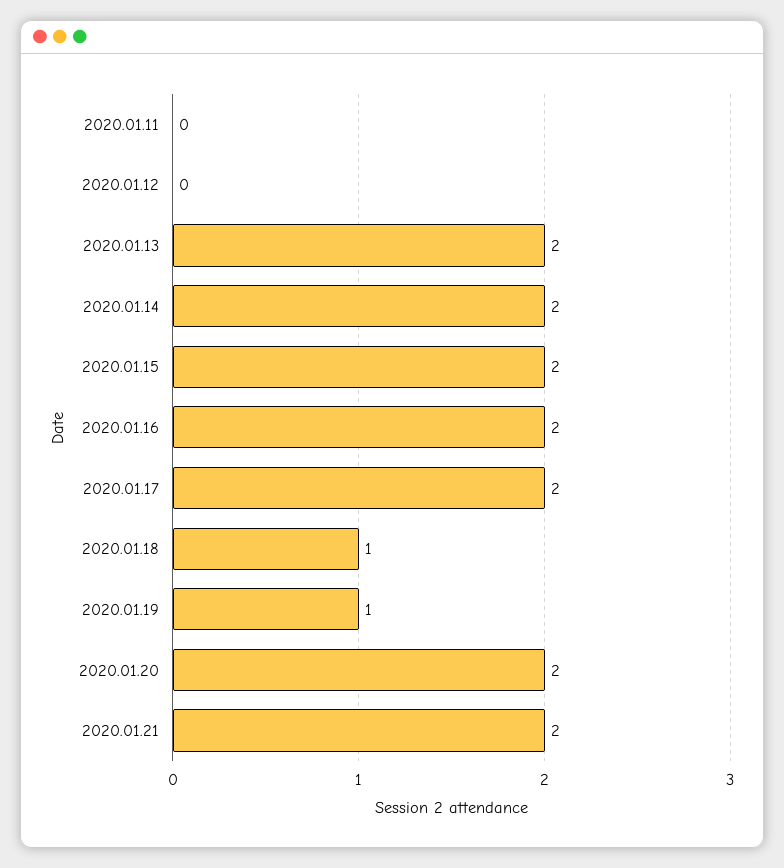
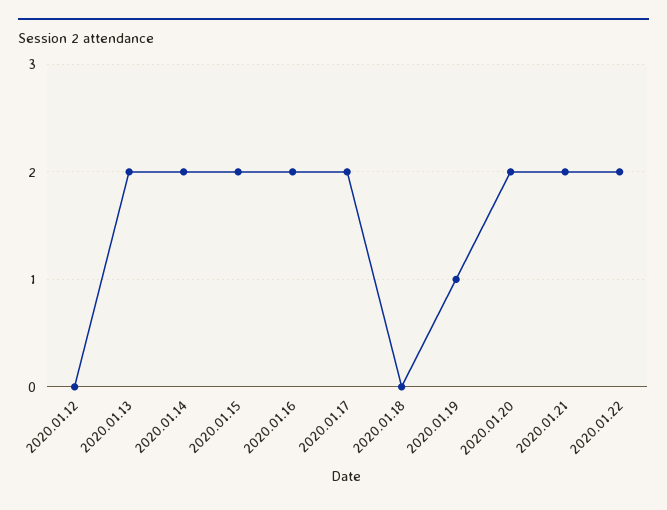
2020.01.11: 0 -> none
2020.01.18: 1 -> 0
2020.01.22: none -> 2

